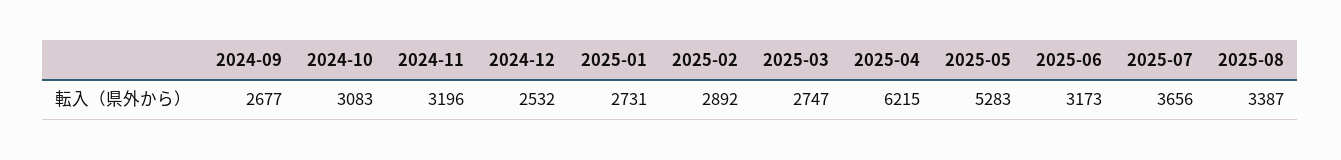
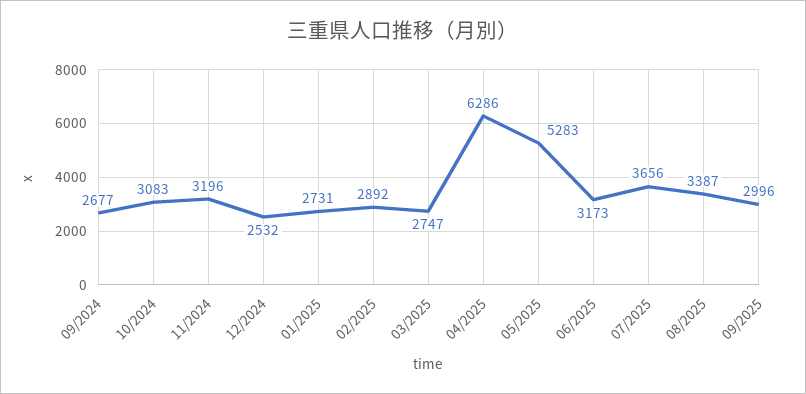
2025-04: 6215 -> 6286
09/2025: none -> 2996

